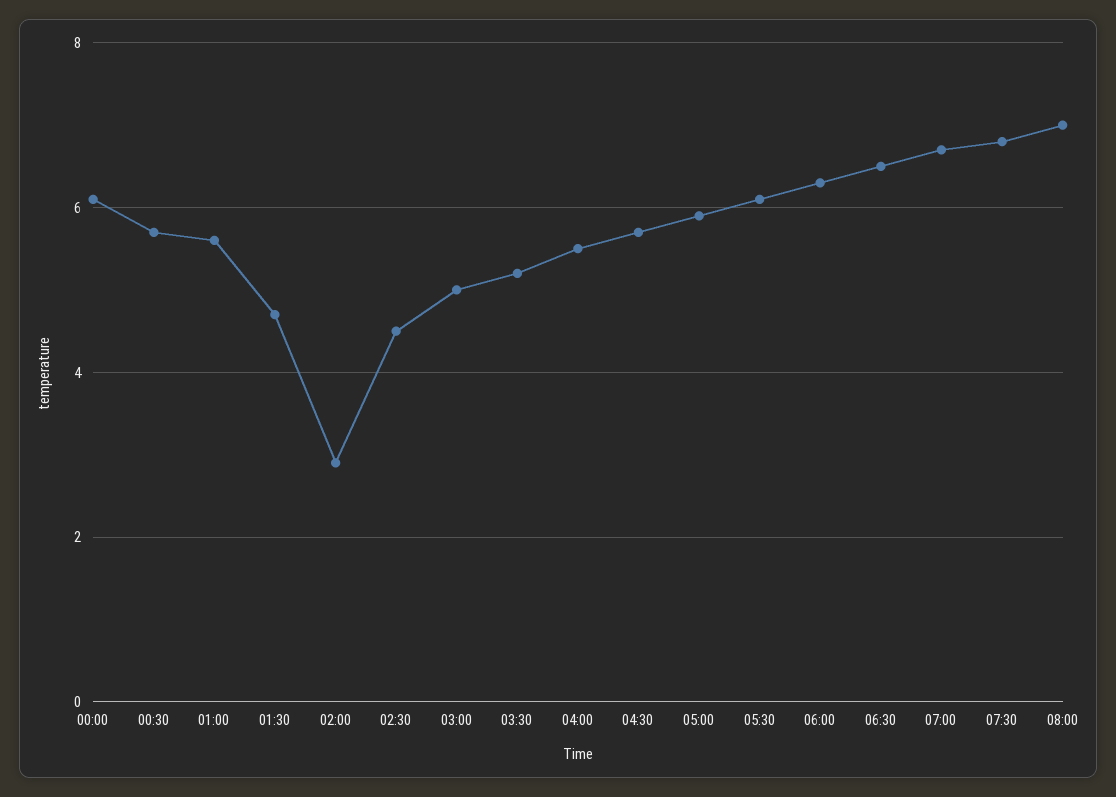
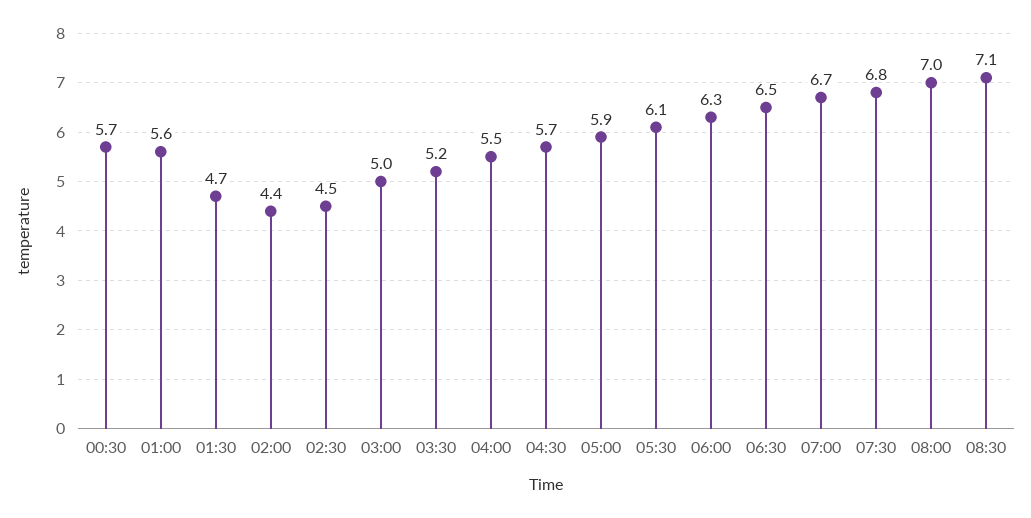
00:00: 6 -> none
02:00: 3 -> 4.4
08:30: none -> 7.1

